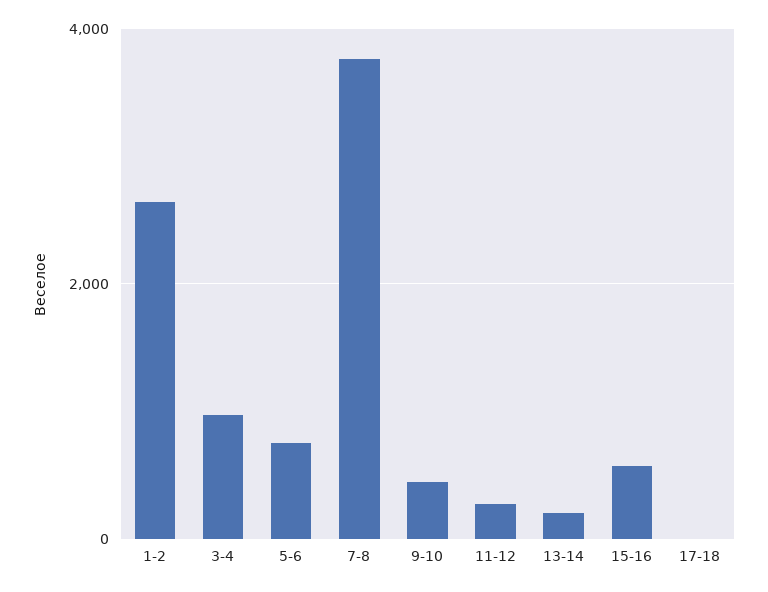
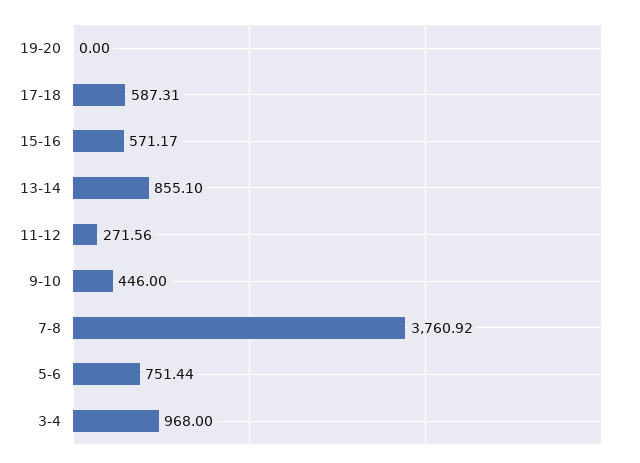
1-2: 2600 -> none
13-14: 200 -> 855.1
17-18: 0 -> 587.31
19-20: none -> 0

